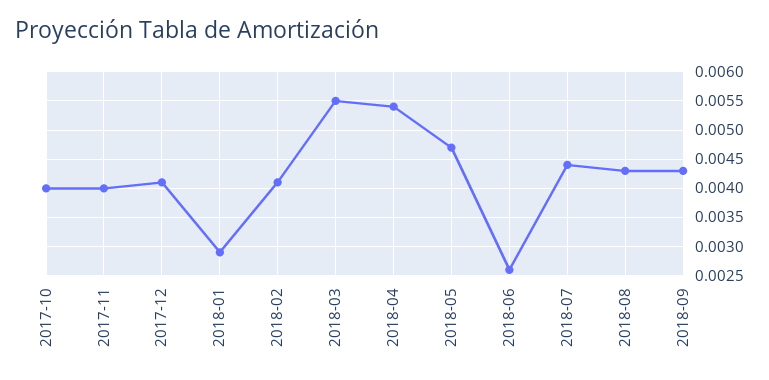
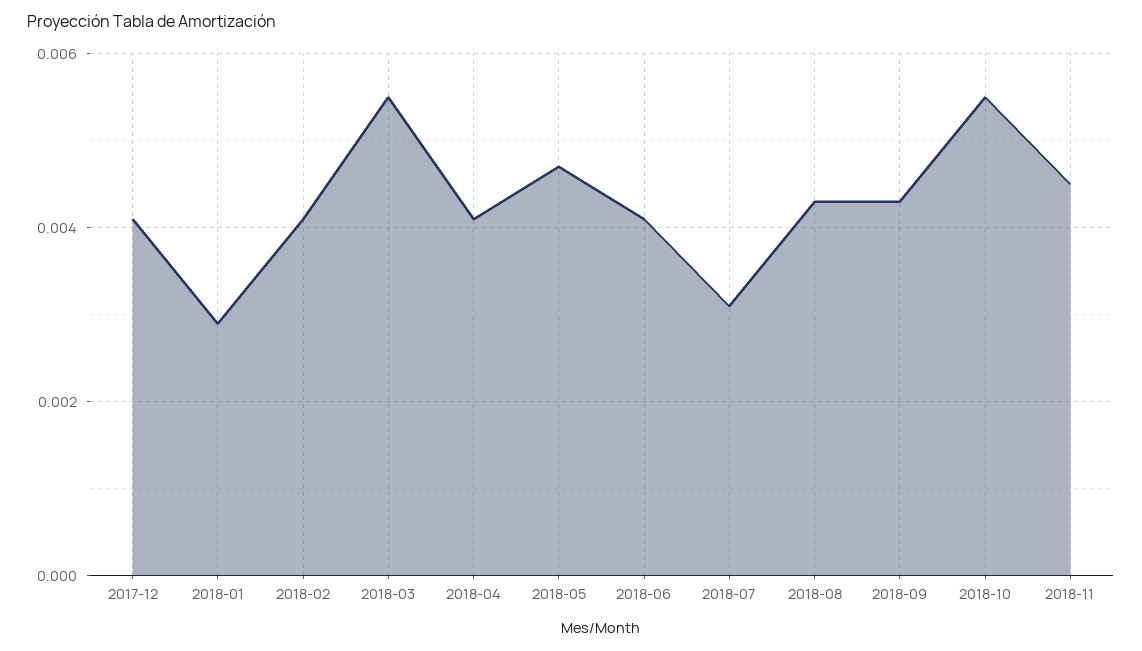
2017-10: 0.004 -> none
2017-11: 0.004 -> none
2018-04: 0.0055 -> 0.004
2018-06: 0.0025 -> 0.004
2018-07: 0.0045 -> 0.003
2018-10: none -> 0.0055
2018-11: none -> 0.0045

